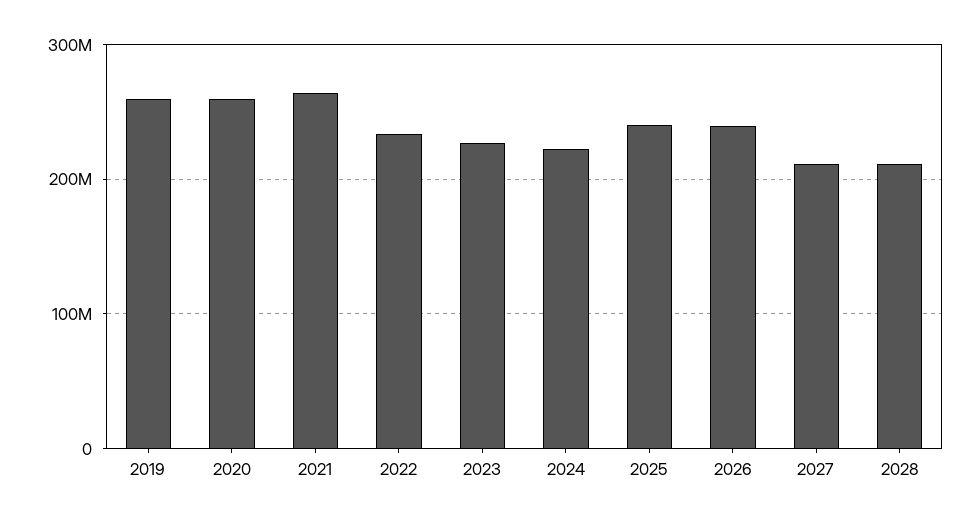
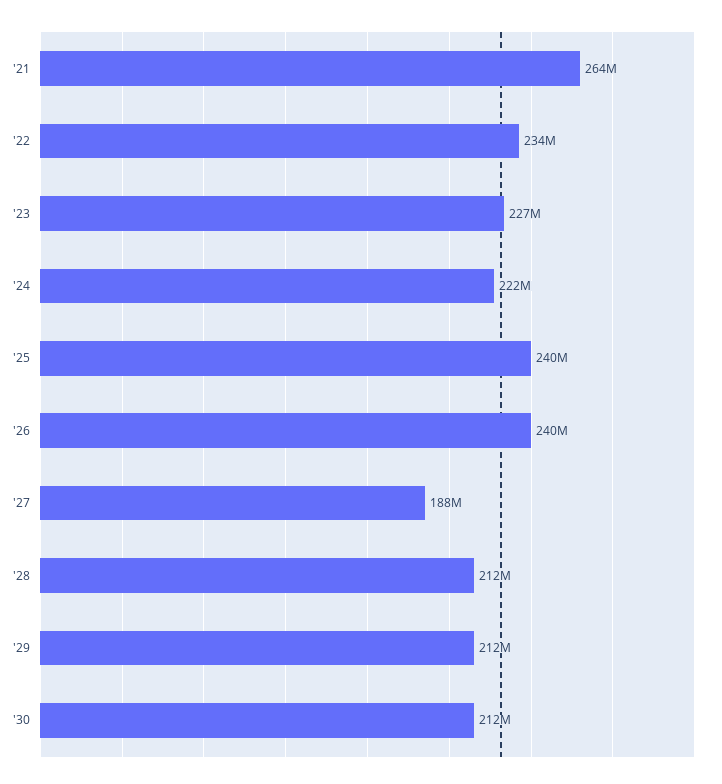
2019: 260000000 -> none
2020: 260000000 -> none
2027: 210000000 -> 188000000
'29: none -> 212000000
'30: none -> 212000000

